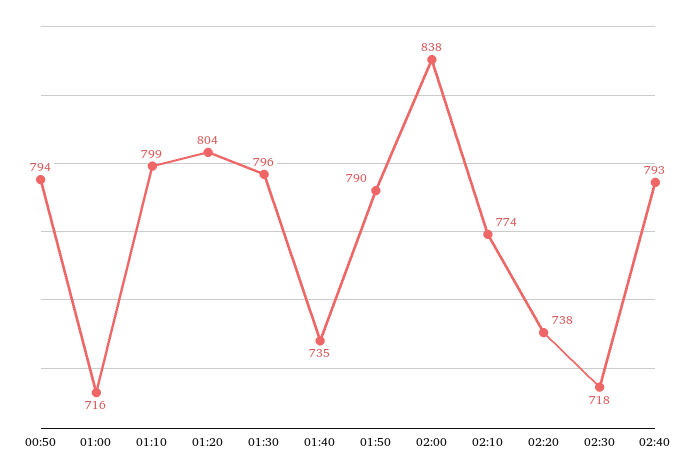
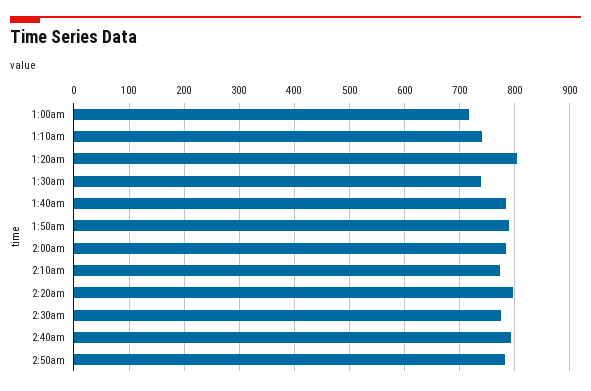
00:50: 794 -> none
01:10: 799 -> 740
01:30: 796 -> 740
01:40: 735 -> 780
02:00: 838 -> 780
02:20: 738 -> 800
02:30: 718 -> 780
2:50am: none -> 780

